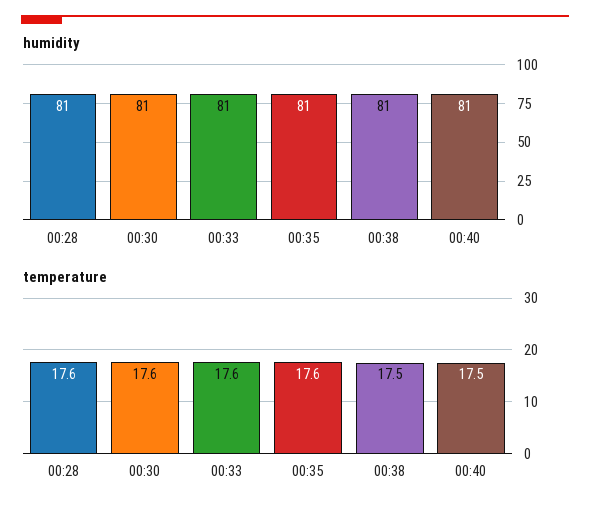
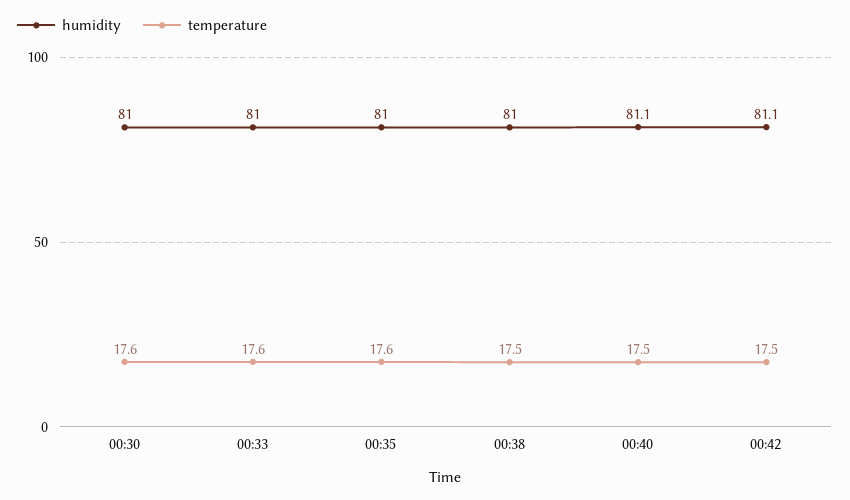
humidity, 00:28: 81 -> none
humidity, 00:40: 81 -> 81.1
temperature, 00:28: 17.6 -> none
humidity, 00:42: none -> 81.1
temperature, 00:42: none -> 17.5

